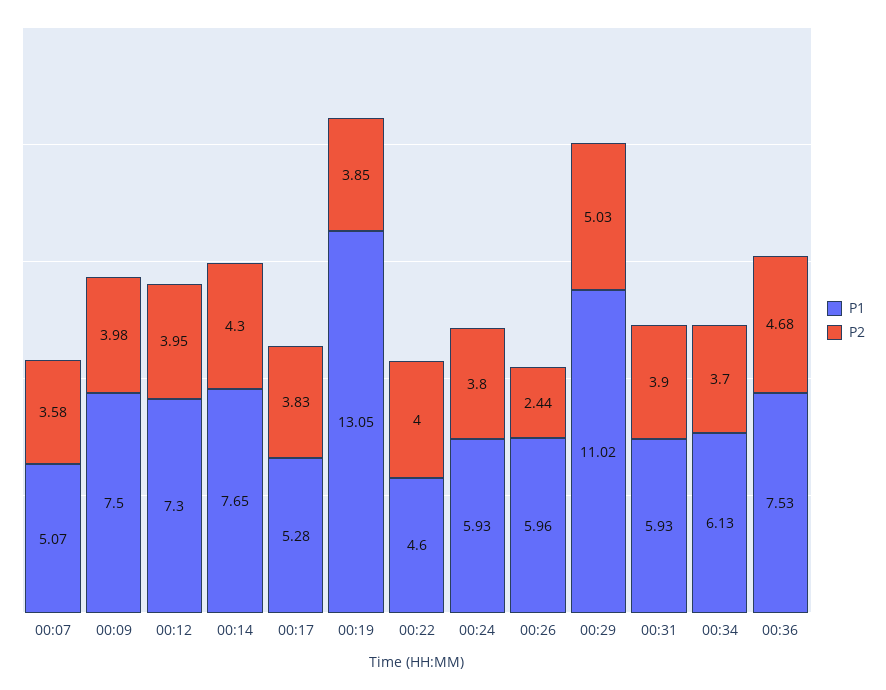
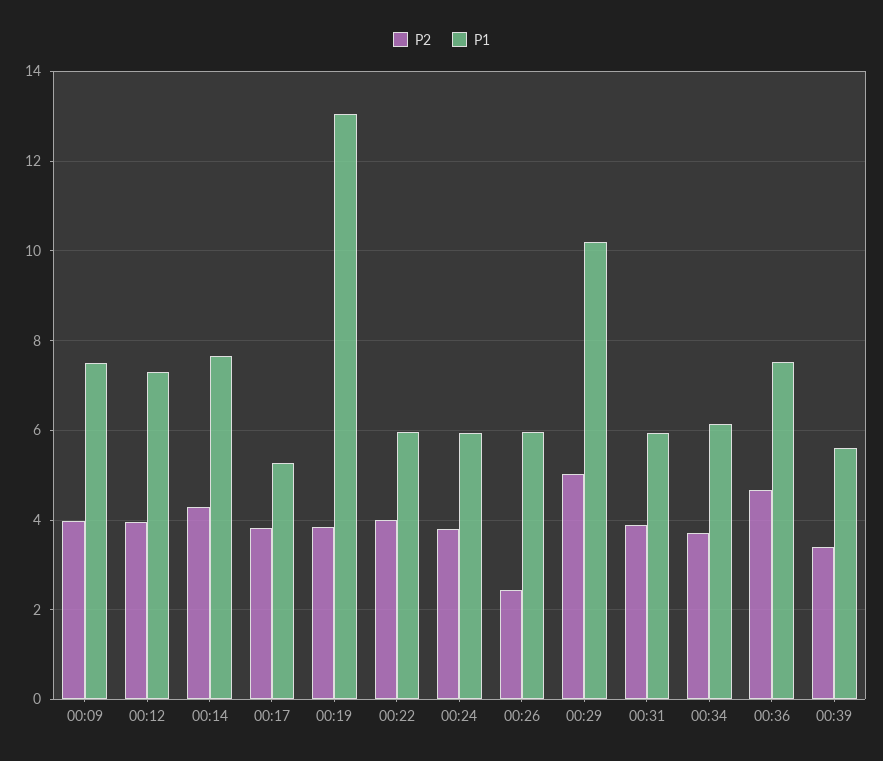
P1, 00:07: 5.07 -> none
P2, 00:07: 3.58 -> none
P1, 00:22: 4.6 -> 6
P1, 00:29: 11.02 -> 10.2
P2, 00:39: none -> 3.4
P1, 00:39: none -> 5.6

